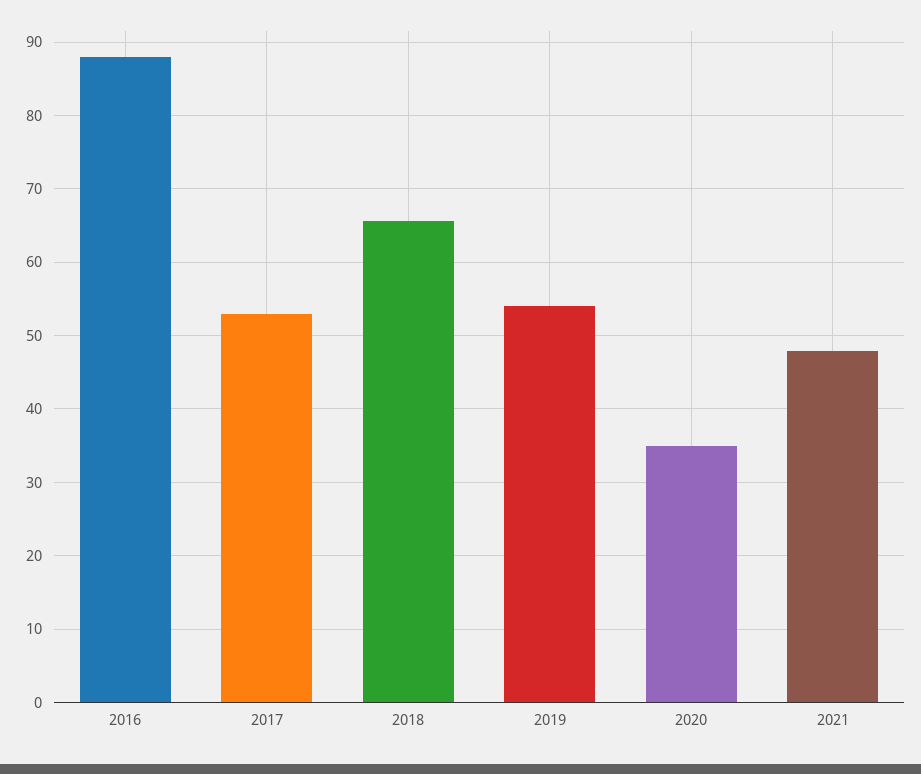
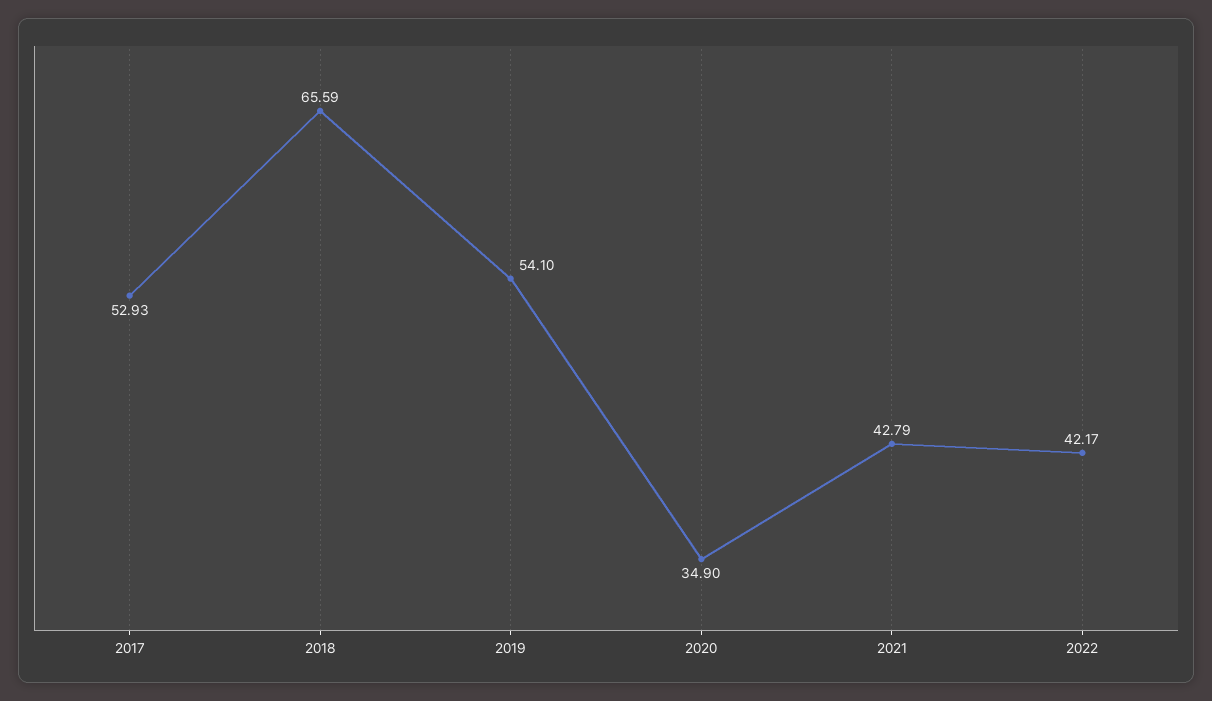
2016: 88 -> none
2021: 48 -> 42.79
2022: none -> 42.17

